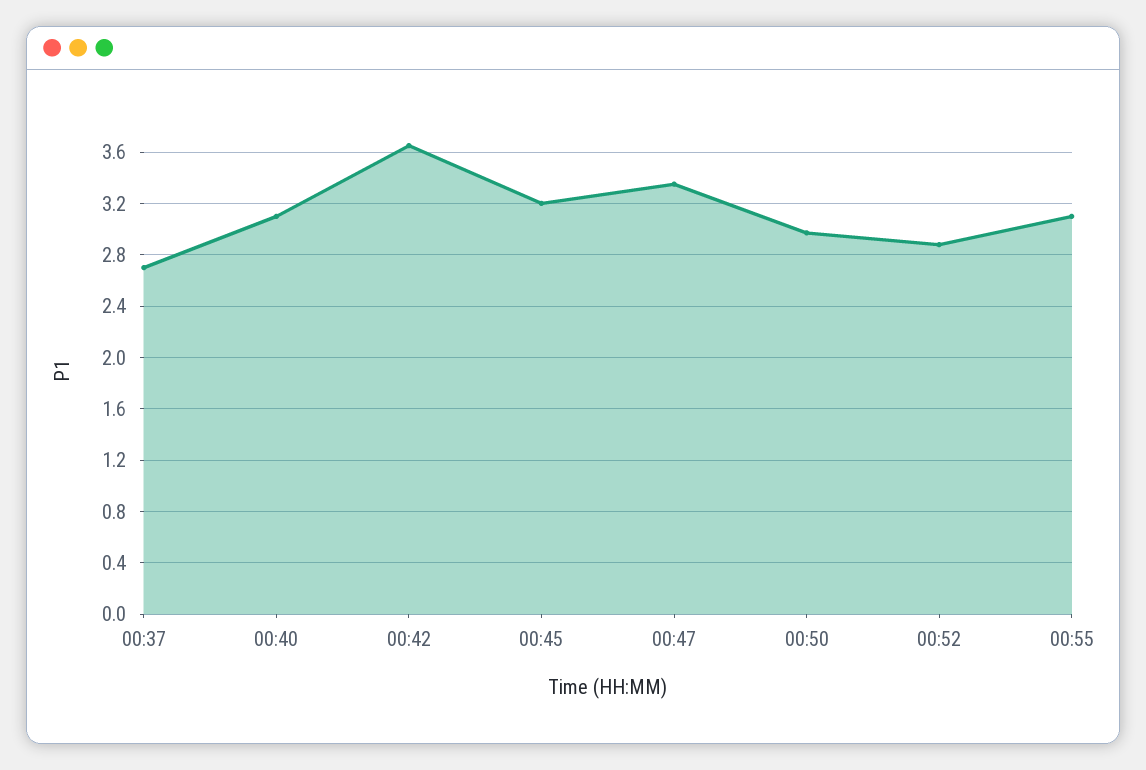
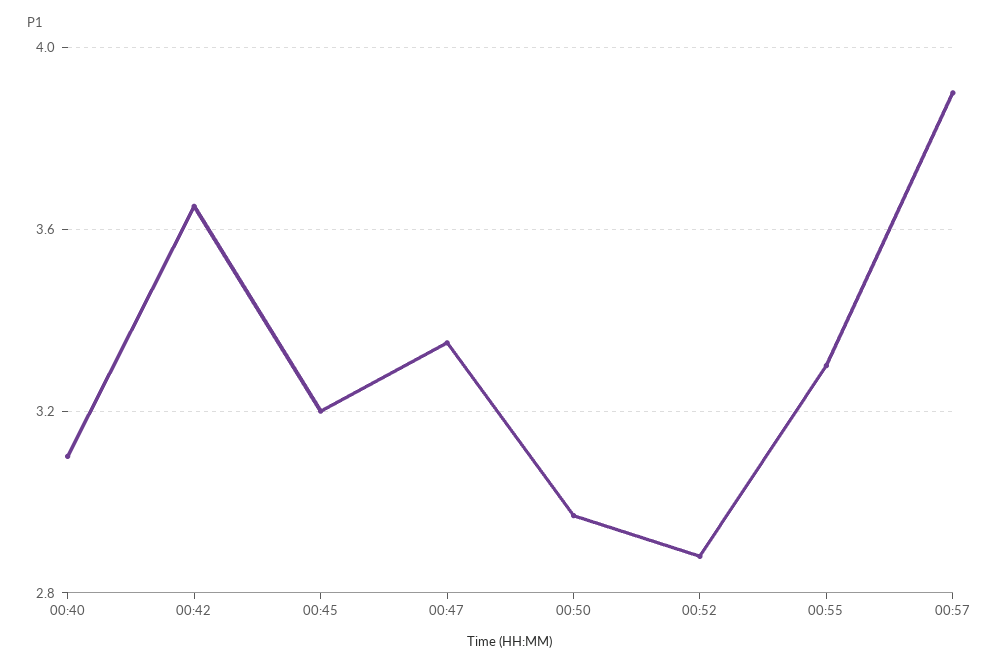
00:37: 2.7 -> none
00:55: 3.1 -> 3.3
00:57: none -> 3.9

